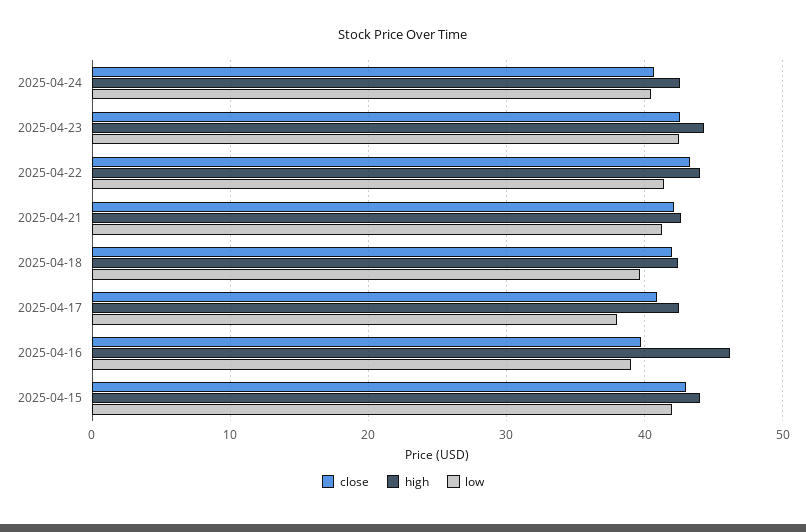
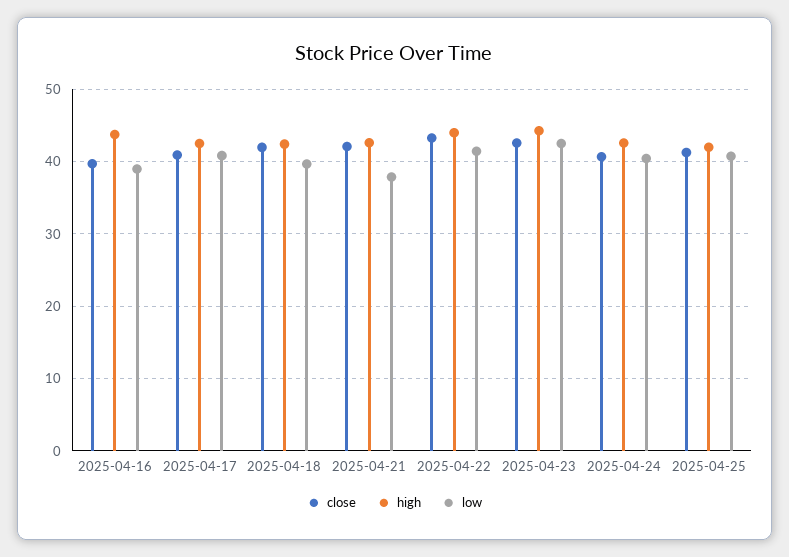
low, 2025-04-21: 41 -> 38
low, 2025-04-17: 38 -> 41
high, 2025-04-16: 46 -> 44
close, 2025-04-15: 43 -> none
high, 2025-04-15: 44 -> none
low, 2025-04-15: 42 -> none
close, 2025-04-25: none -> 41
high, 2025-04-25: none -> 42
low, 2025-04-25: none -> 41

